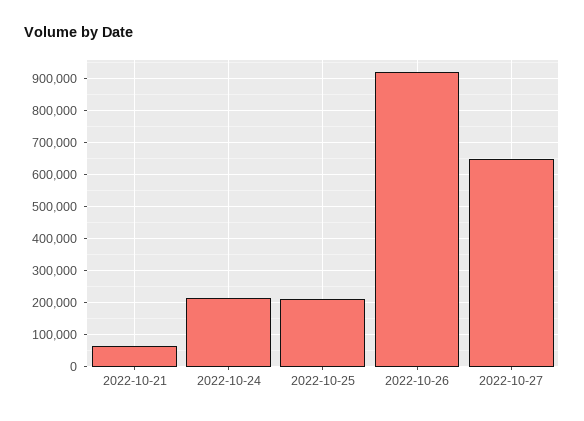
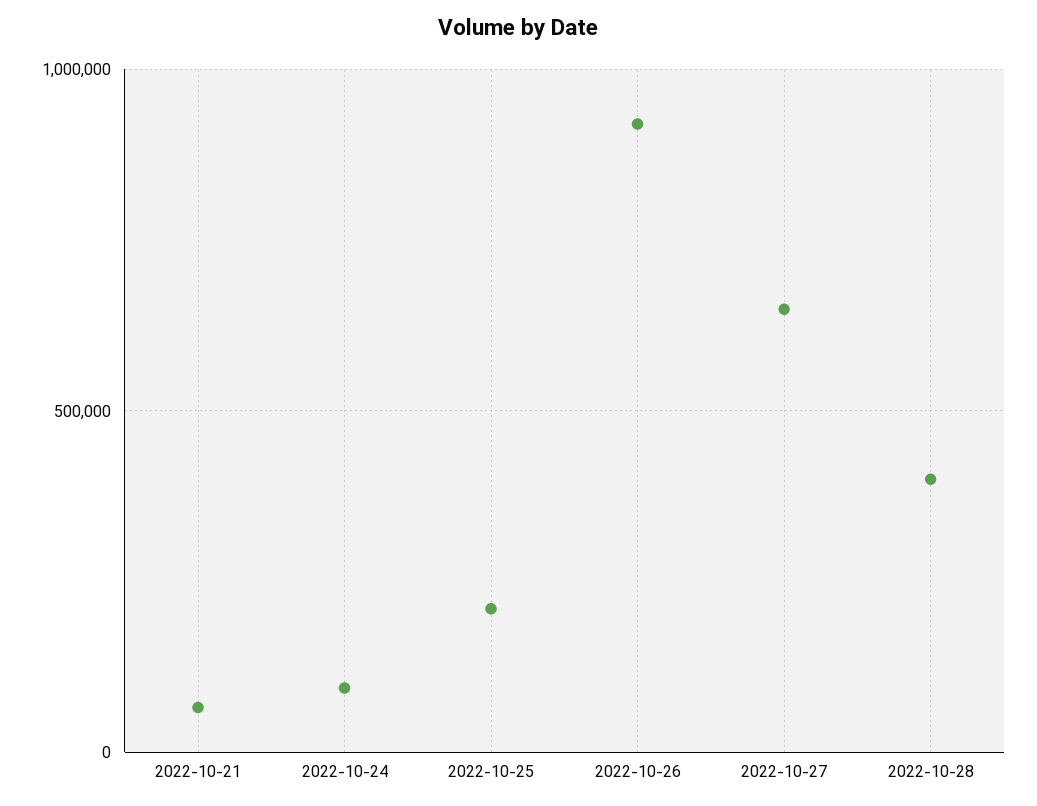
2022-10-24: 220000 -> 100000
2022-10-28: none -> 400000

